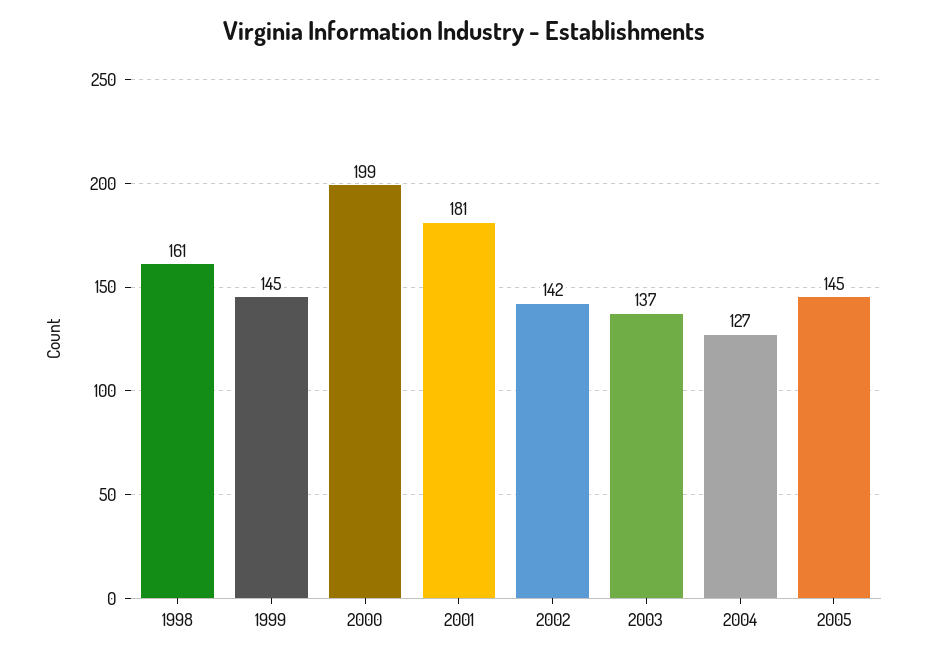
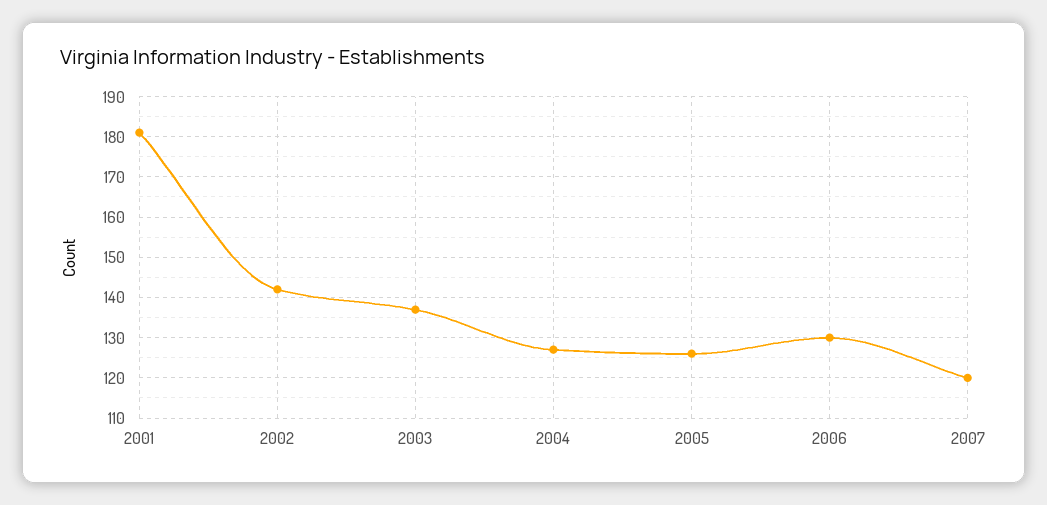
1998: 161 -> none
1999: 145 -> none
2000: 199 -> none
2005: 145 -> 125
2006: none -> 130
2007: none -> 120

